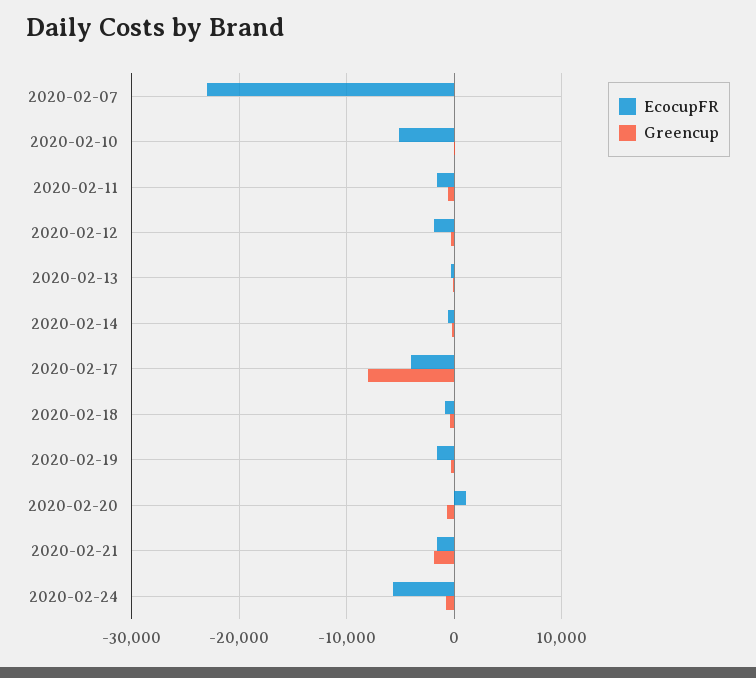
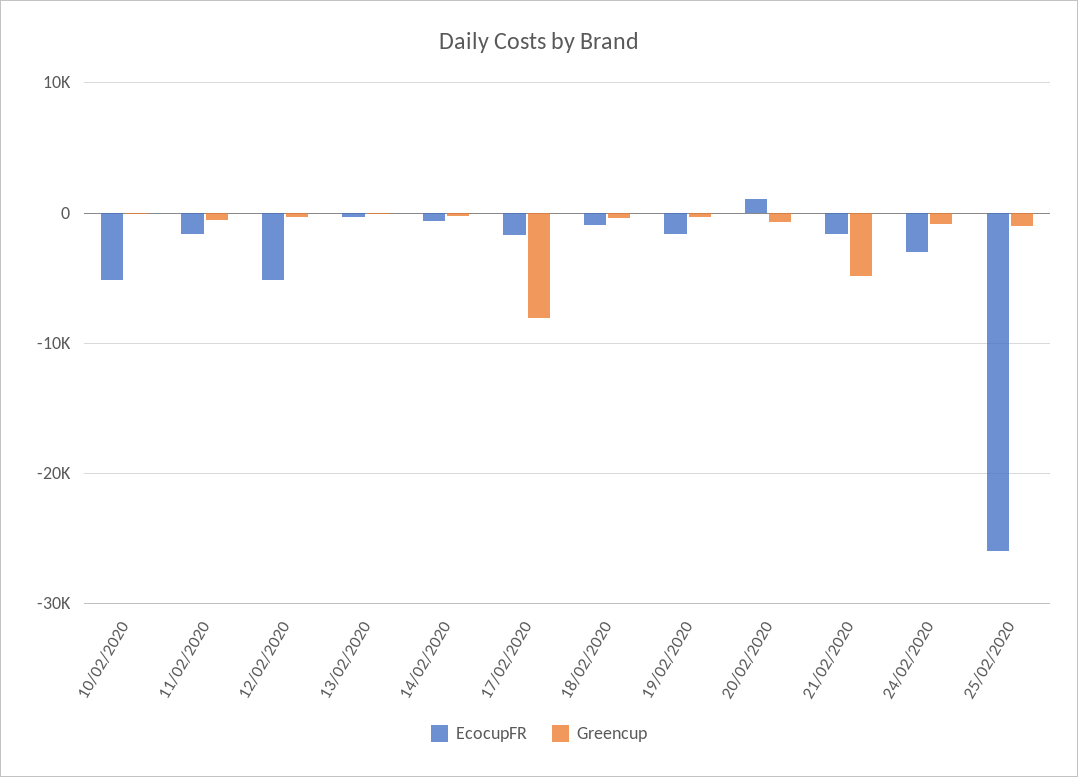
EcocupFR, 2020-02-07: -23000 -> none
Greencup, 2020-02-07: 0 -> none
EcocupFR, 2020-02-12: -2000 -> -5000
EcocupFR, 2020-02-17: -4000 -> -2000
Greencup, 2020-02-21: -2000 -> -5000
EcocupFR, 2020-02-24: -6000 -> -3000
EcocupFR, 25/02/2020: none -> -26000
Greencup, 25/02/2020: none -> -1000

